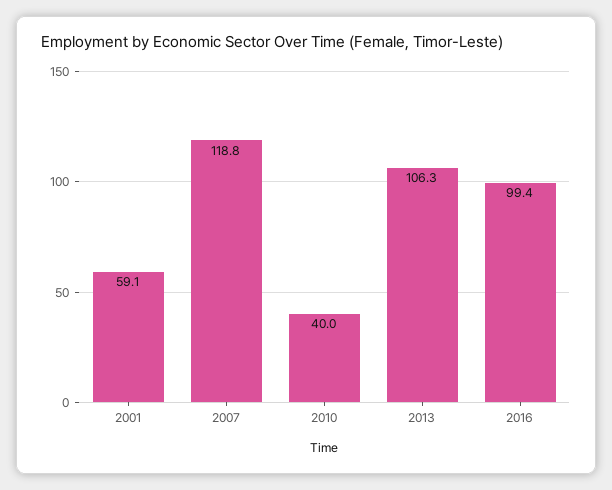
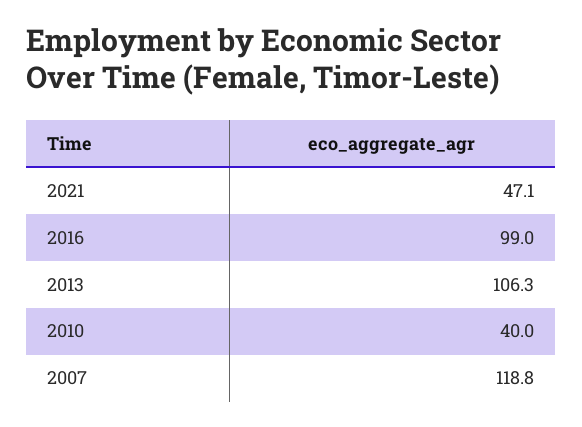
2001: 59.1 -> none
2016: 99.4 -> 99
2021: none -> 47.1

